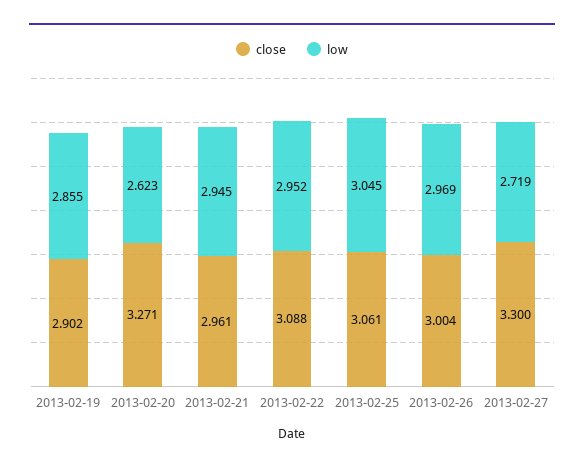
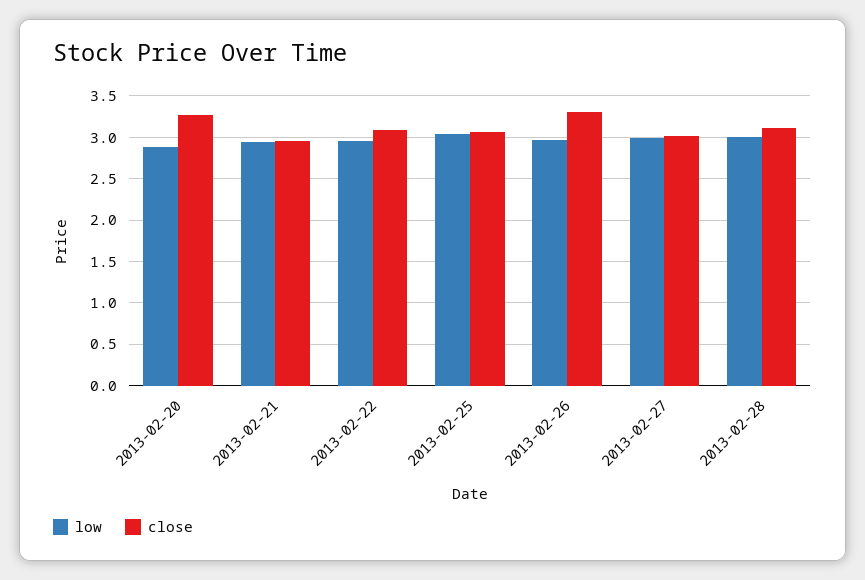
close, 2013-02-19: 2.902 -> none
low, 2013-02-19: 2.855 -> none
low, 2013-02-20: 2.623 -> 2.9
close, 2013-02-26: 3.004 -> 3.3
close, 2013-02-27: 3.3 -> 3
low, 2013-02-27: 2.719 -> 3
low, 2013-02-28: none -> 3
close, 2013-02-28: none -> 3.1

